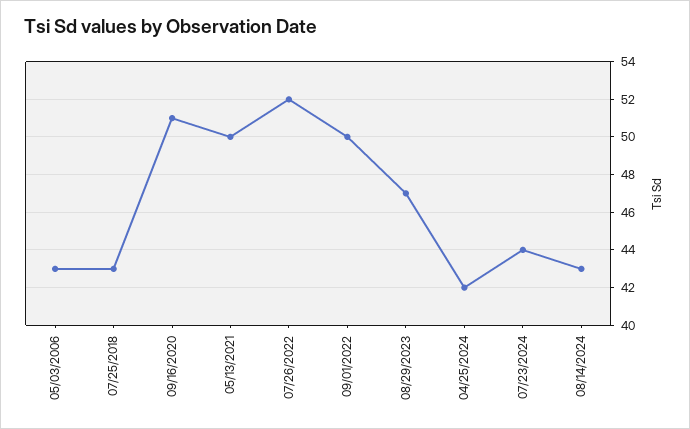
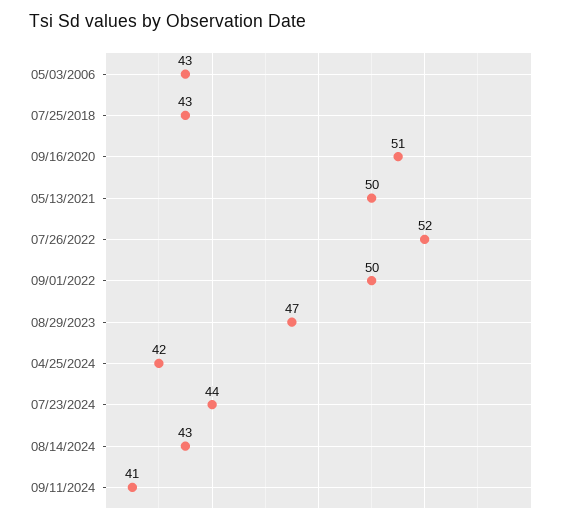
09/11/2024: none -> 41

